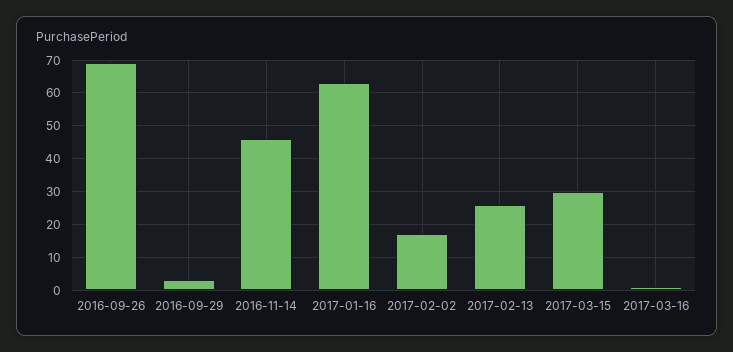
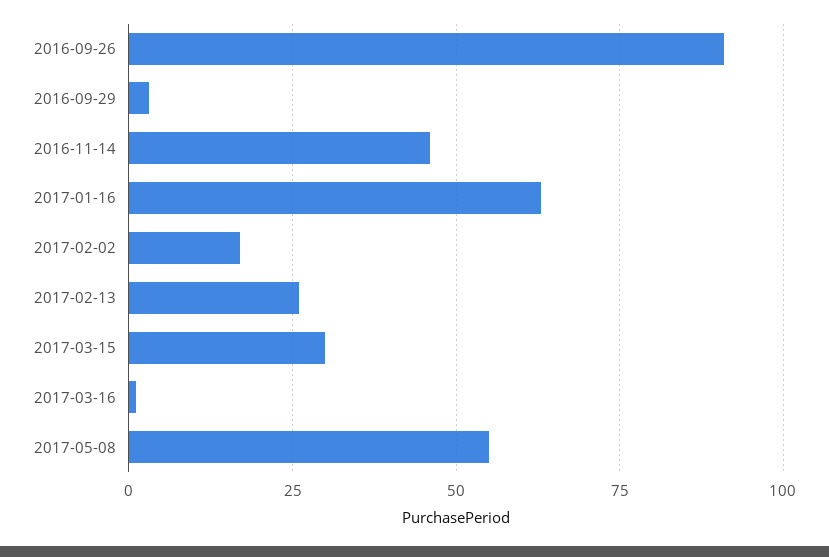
2016-09-26: 70 -> 90
2017-05-08: none -> 55

